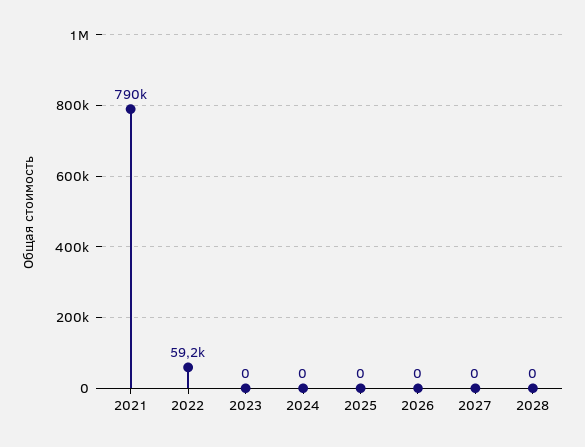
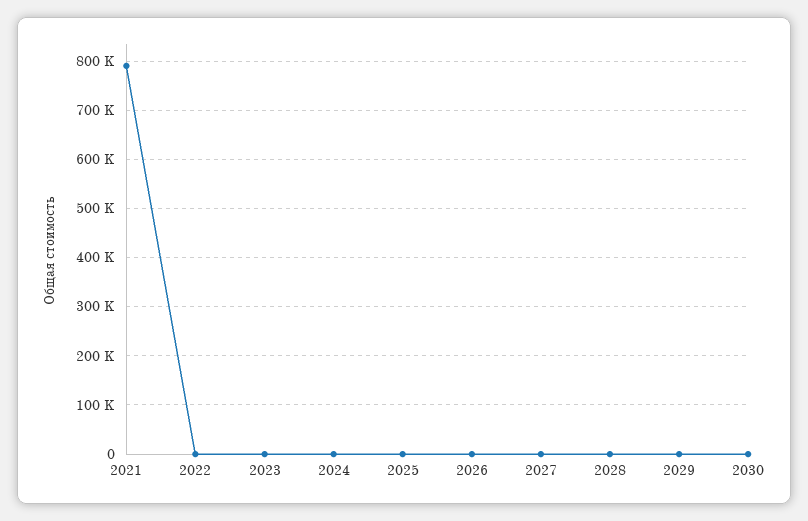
2022: 59200 -> 0
2029: none -> 0
2030: none -> 0

